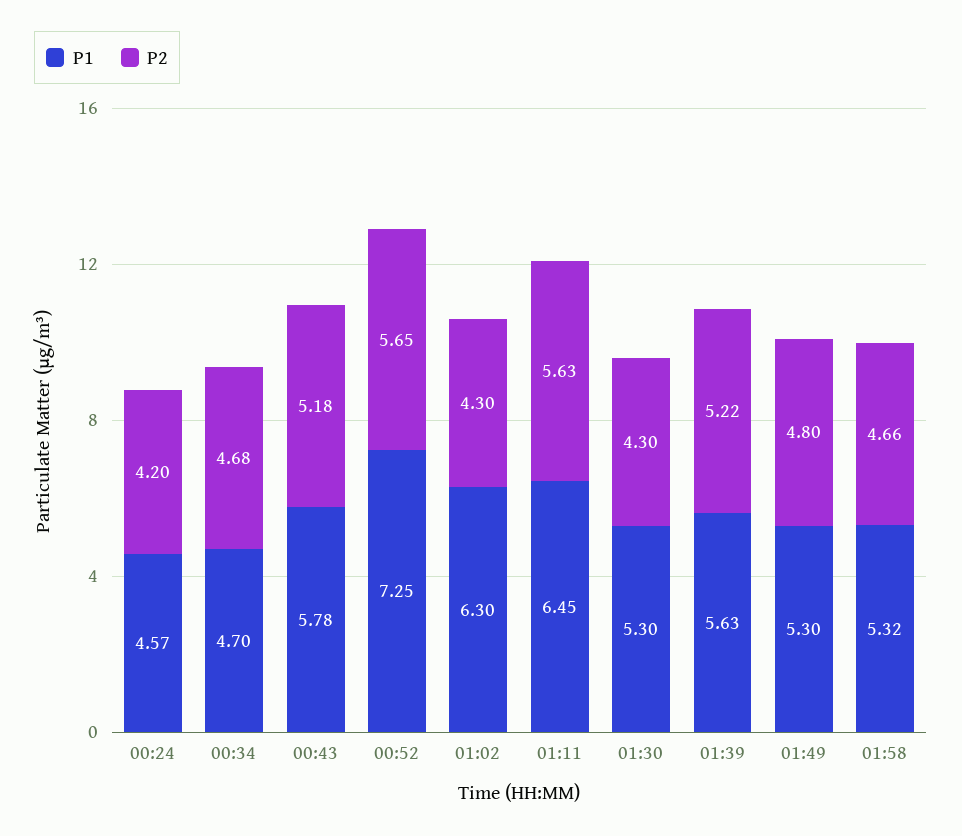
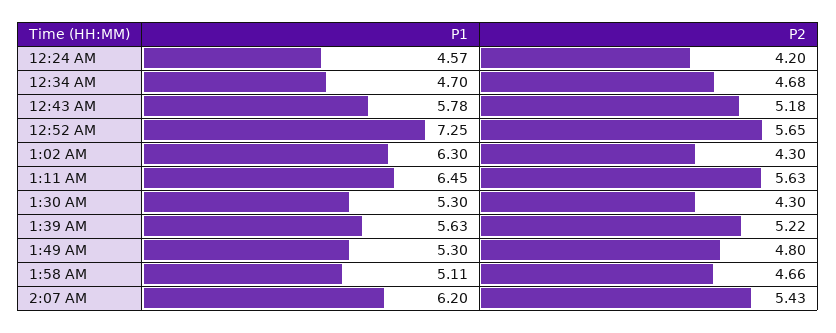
P1, 01:58: 5.32 -> 5.11
P1, 2:07 AM: none -> 6.2
P2, 2:07 AM: none -> 5.43

